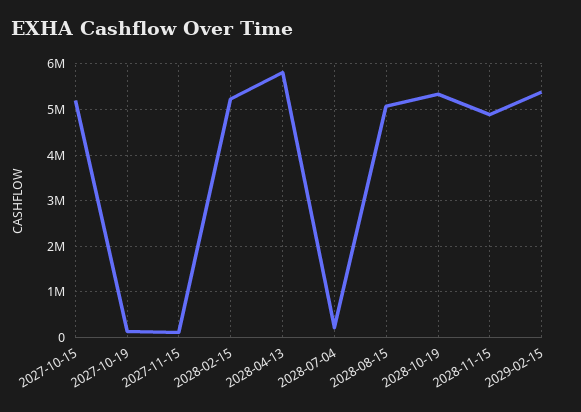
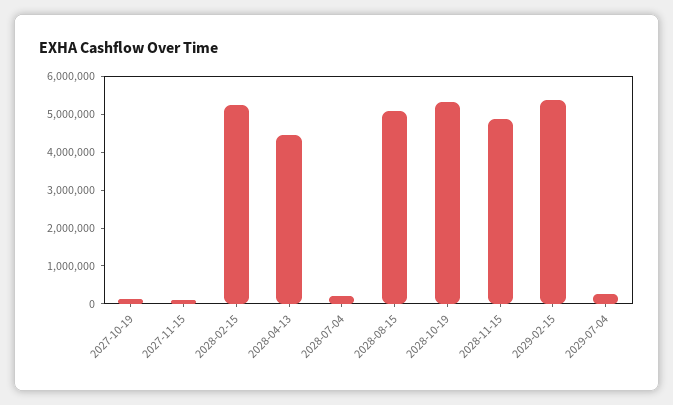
2027-10-15: 5200000 -> none
2028-04-13: 5800000 -> 4500000
2029-07-04: none -> 250000

